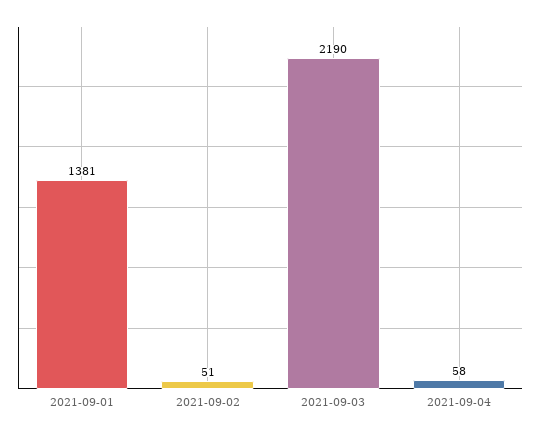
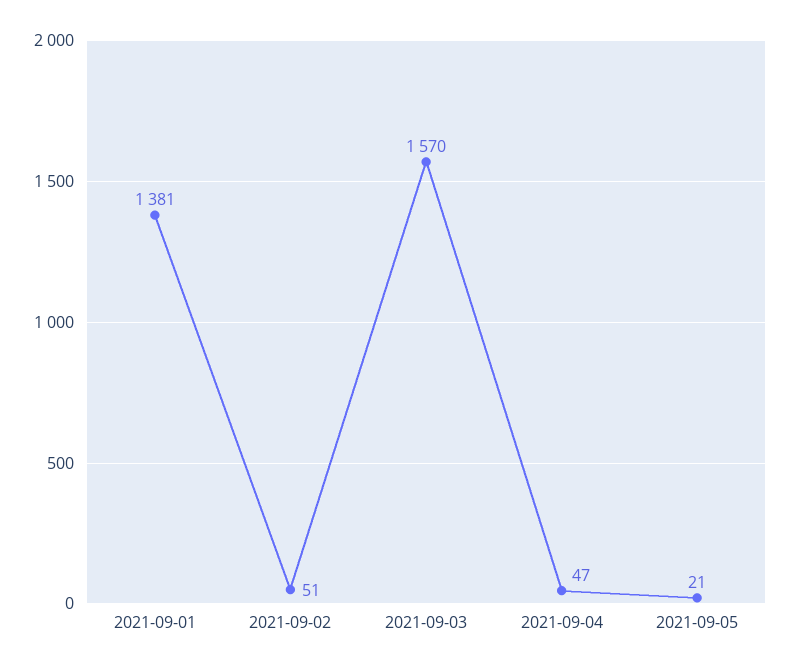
2021-09-03: 2190 -> 1570
2021-09-04: 58 -> 47
2021-09-05: none -> 21

